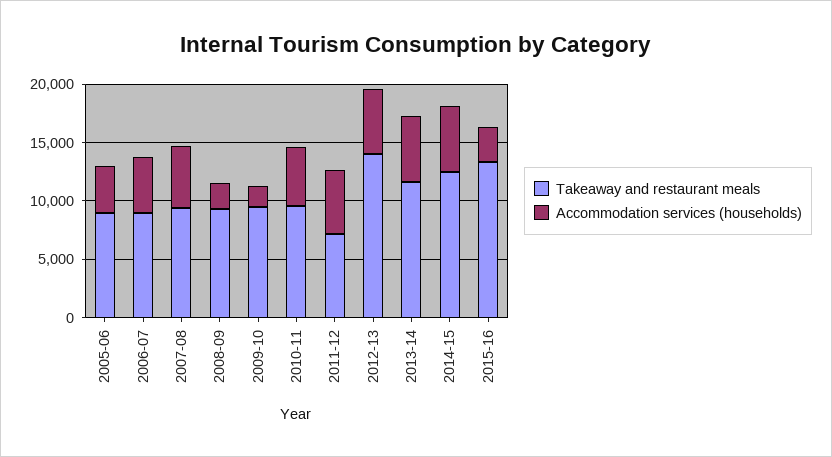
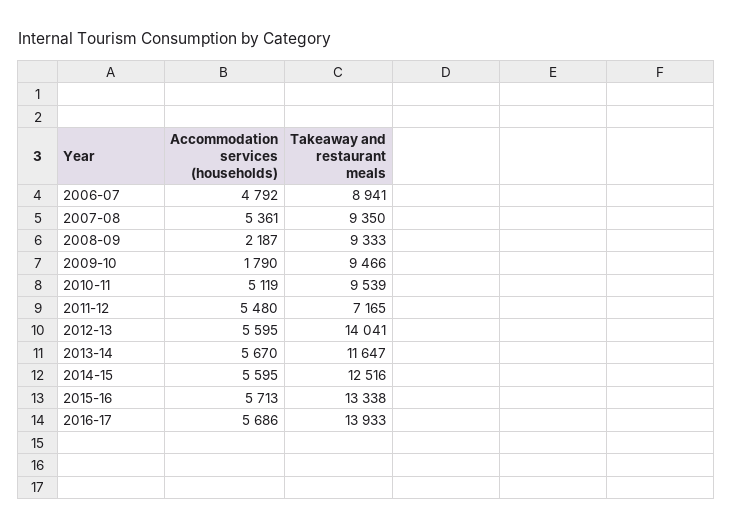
Takeaway and restaurant meals, 2005-06: 9000 -> none
Accommodation services (households), 2005-06: 4000 -> none
Accommodation services (households), 2015-16: 3000 -> 5713
Accommodation services (households), 2016-17: none -> 5686
Takeaway and restaurant meals, 2016-17: none -> 13933

